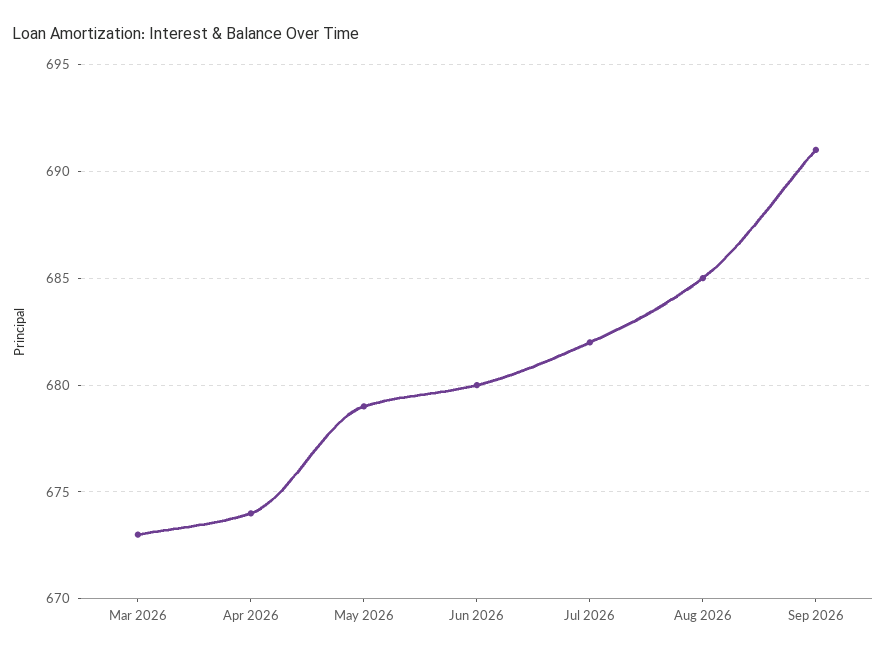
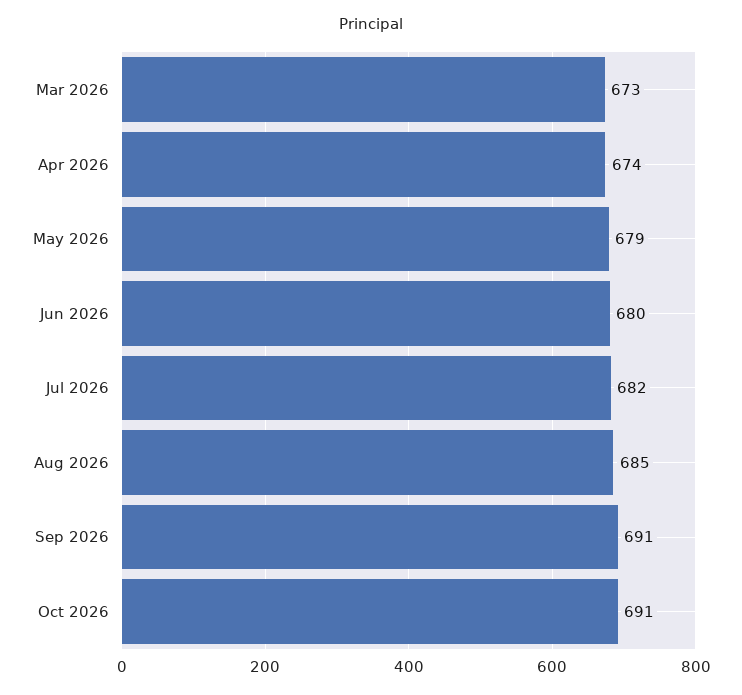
Oct 2026: none -> 691

